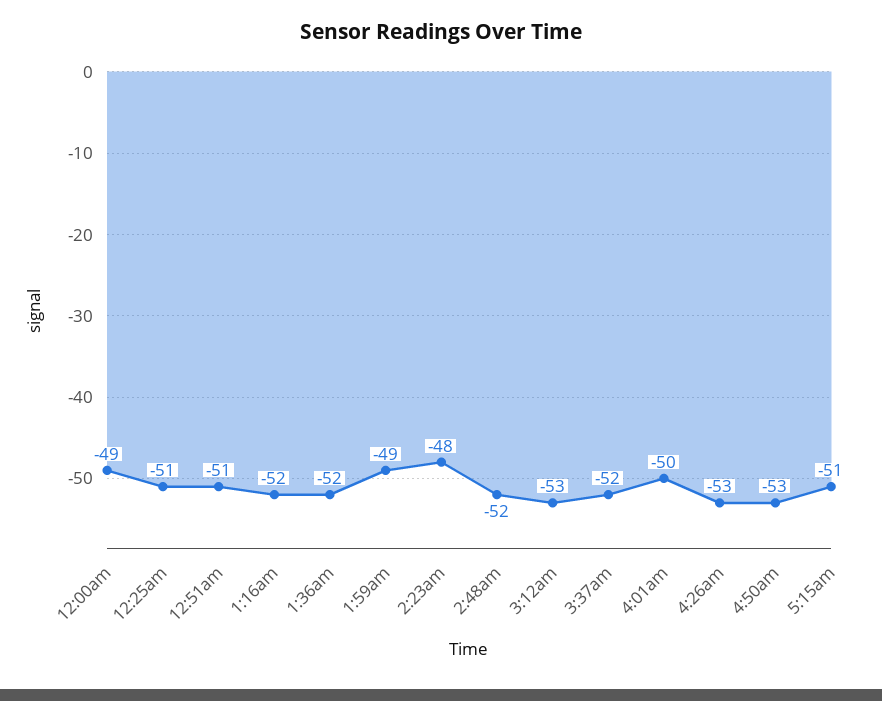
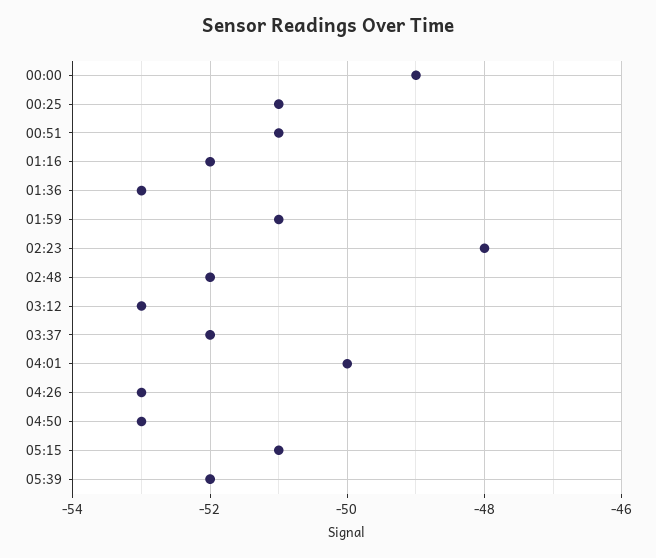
1:36am: -52 -> -53
1:59am: -49 -> -51
05:39: none -> -52

